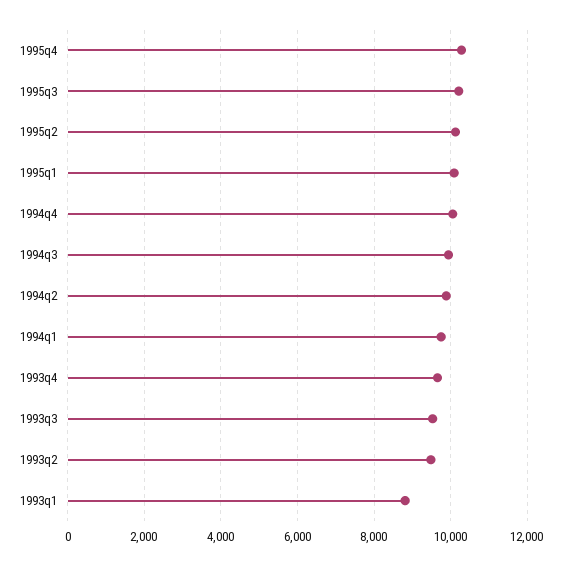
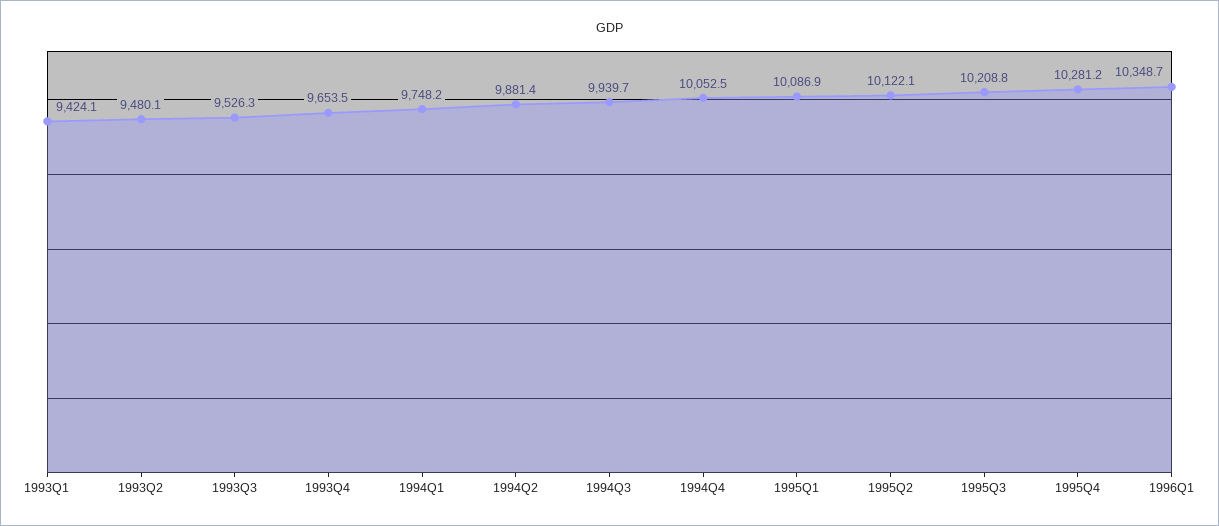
1993q1: 8800 -> 9424.1
1996Q1: none -> 10348.7

